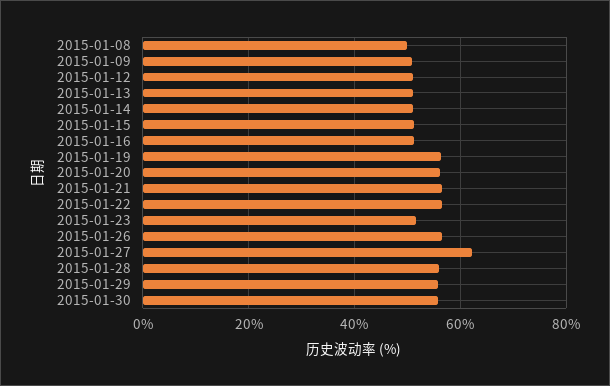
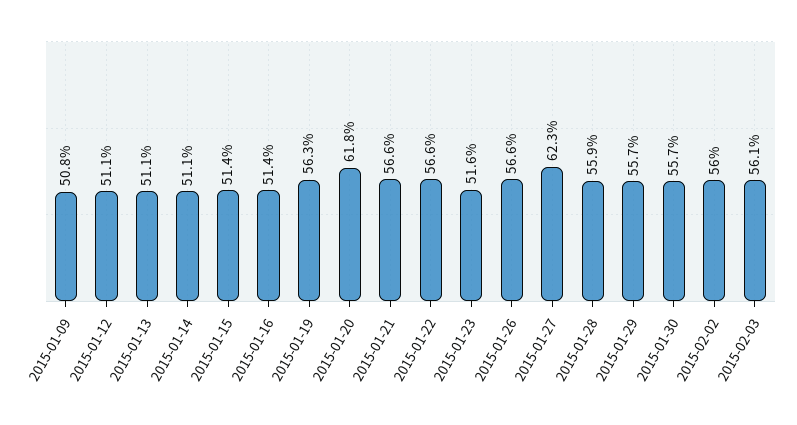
2015-01-08: 50 -> none
2015-01-20: 56 -> 61.8
2015-02-02: none -> 56
2015-02-03: none -> 56.1

